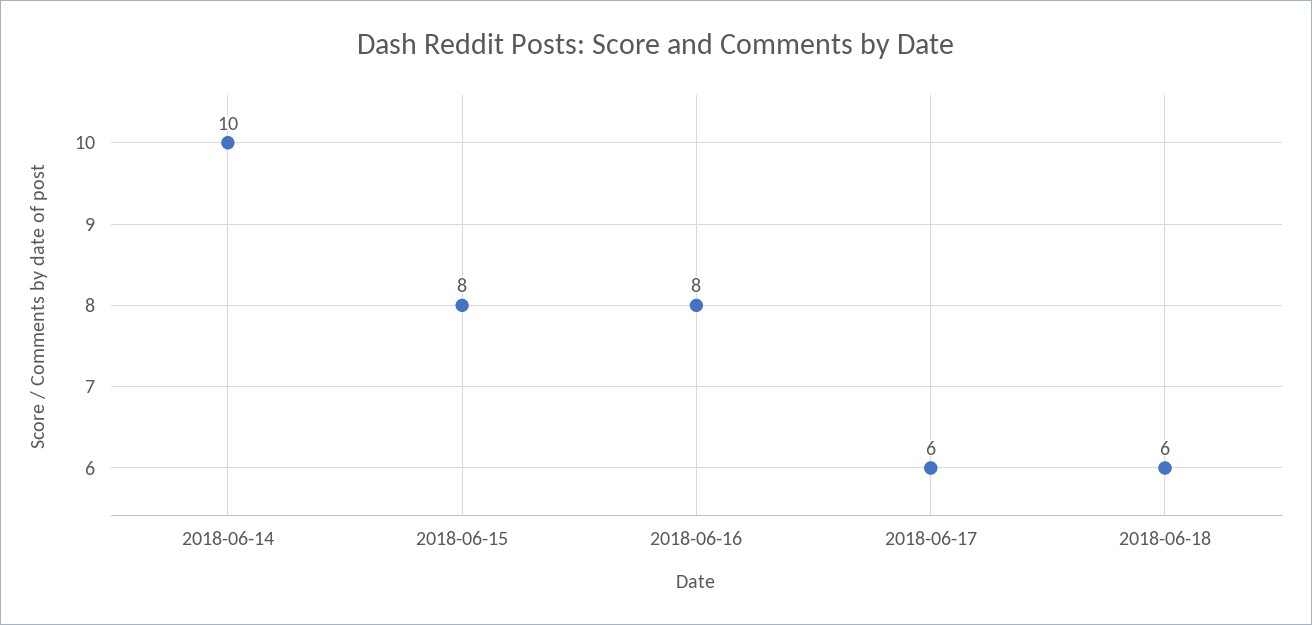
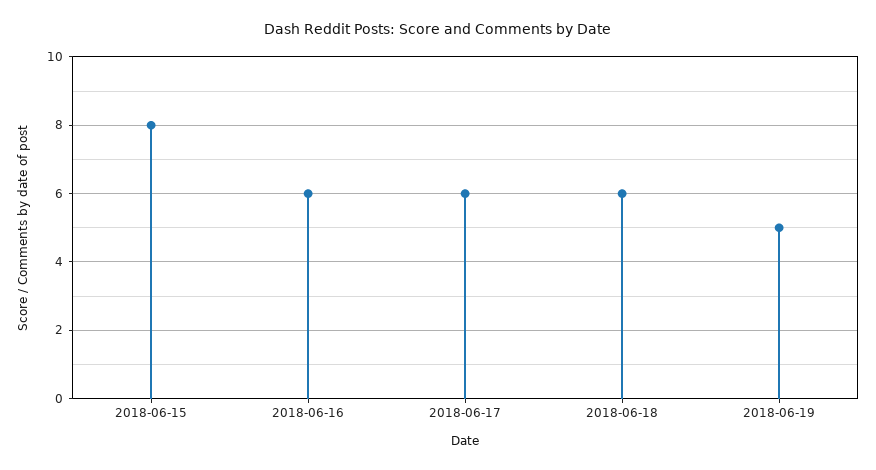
2018-06-14: 10 -> none
2018-06-16: 8 -> 6
2018-06-19: none -> 5

